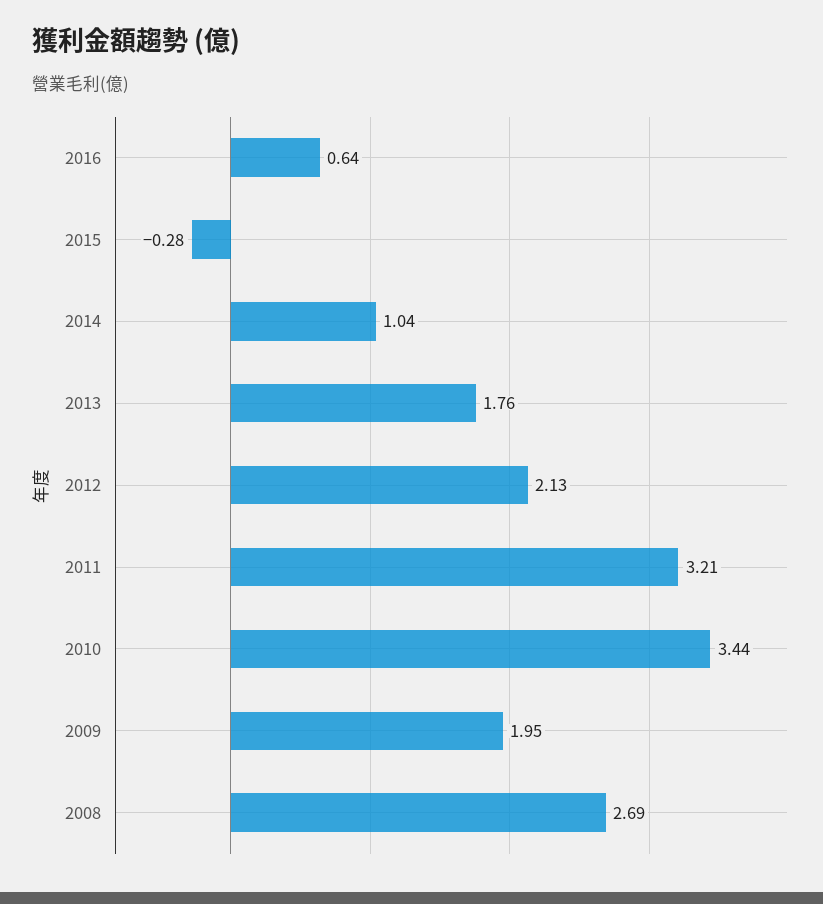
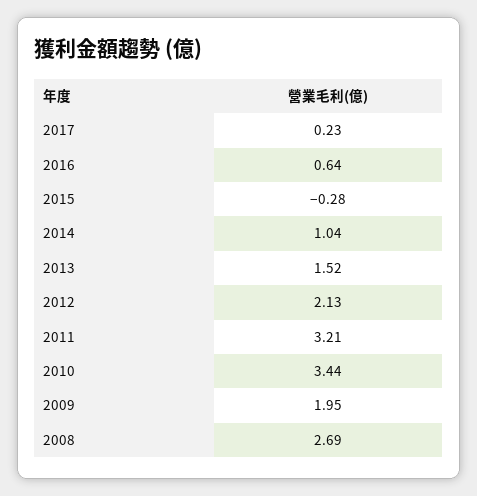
2013: 1.76 -> 1.52
2017: none -> 0.23

